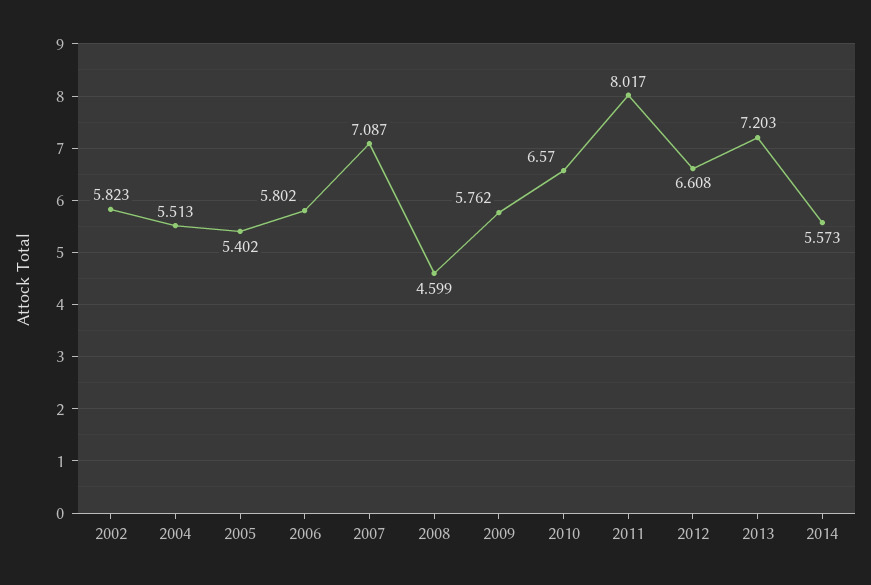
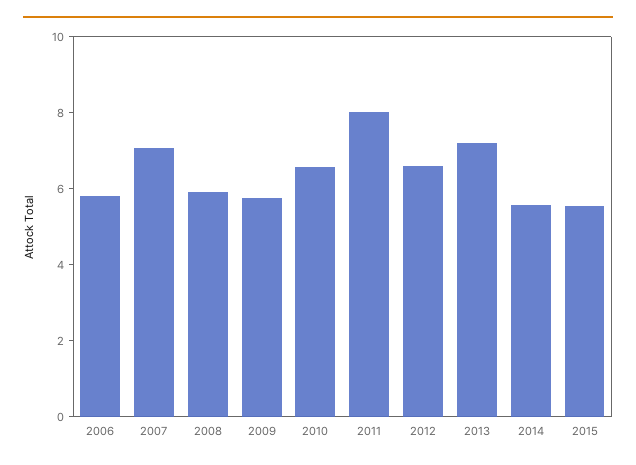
2002: 5.823 -> none
2004: 5.513 -> none
2005: 5.402 -> none
2008: 4.599 -> 6
2015: none -> 5.5

